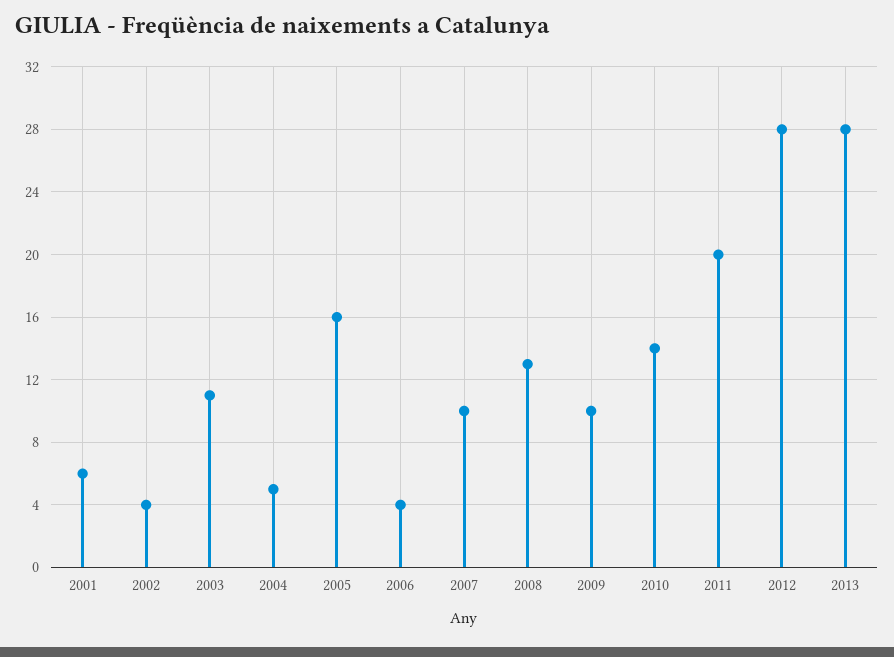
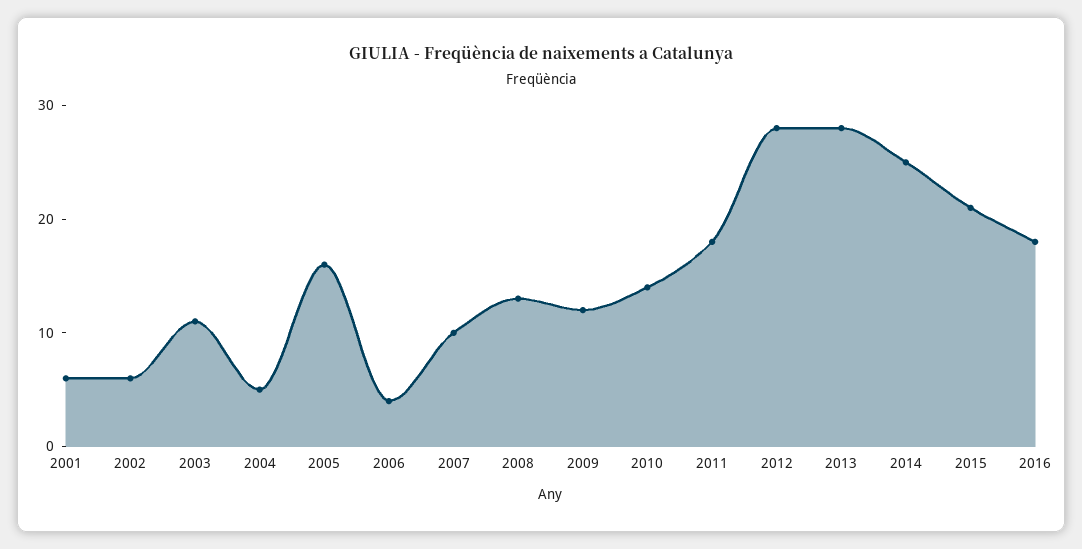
2002: 4 -> 6
2009: 10 -> 12
2011: 20 -> 18
2014: none -> 25
2015: none -> 21
2016: none -> 18

